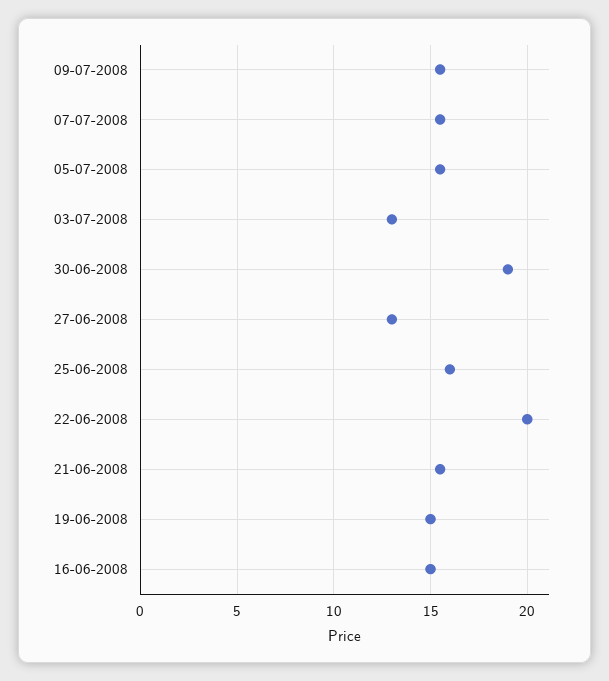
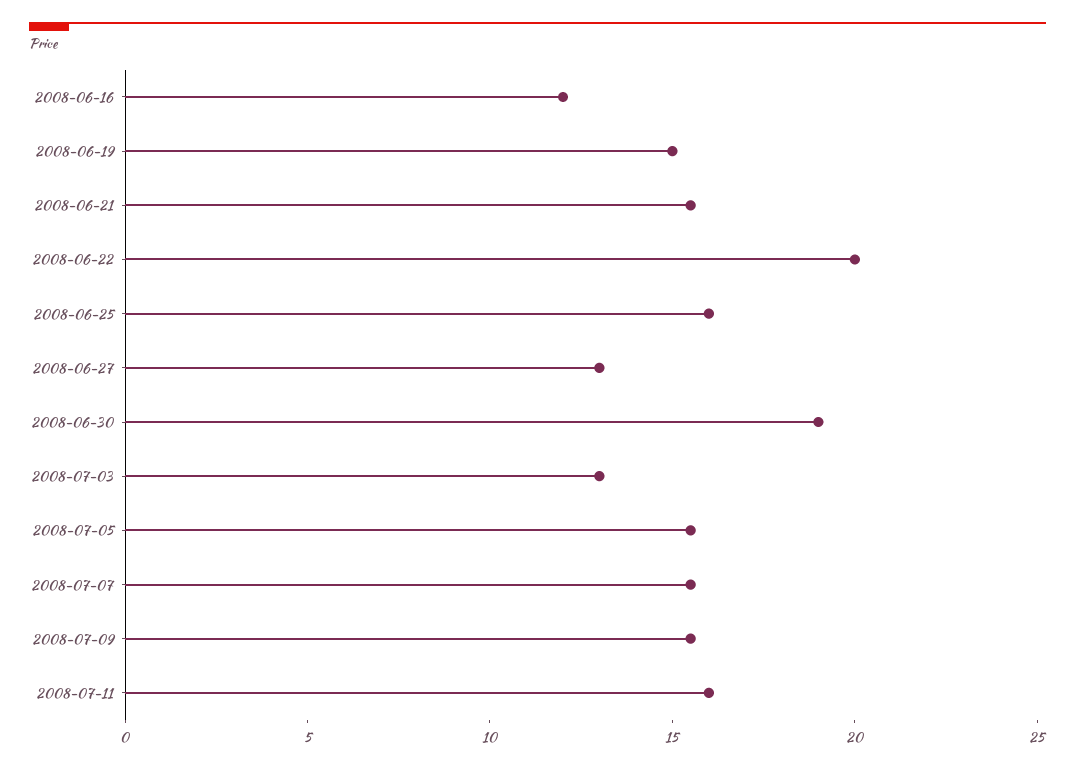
16-06-2008: 15 -> 12
2008-07-11: none -> 16

